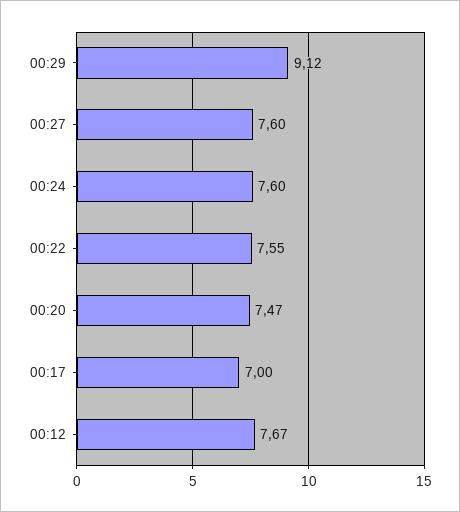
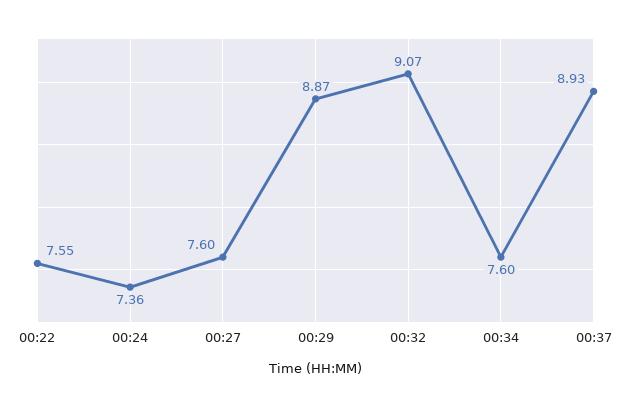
00:29: 9.12 -> 8.87
00:24: 7.6 -> 7.36
00:20: 7.47 -> none
00:17: 7 -> none
00:12: 7.67 -> none
00:32: none -> 9.07
00:34: none -> 7.6
00:37: none -> 8.93

